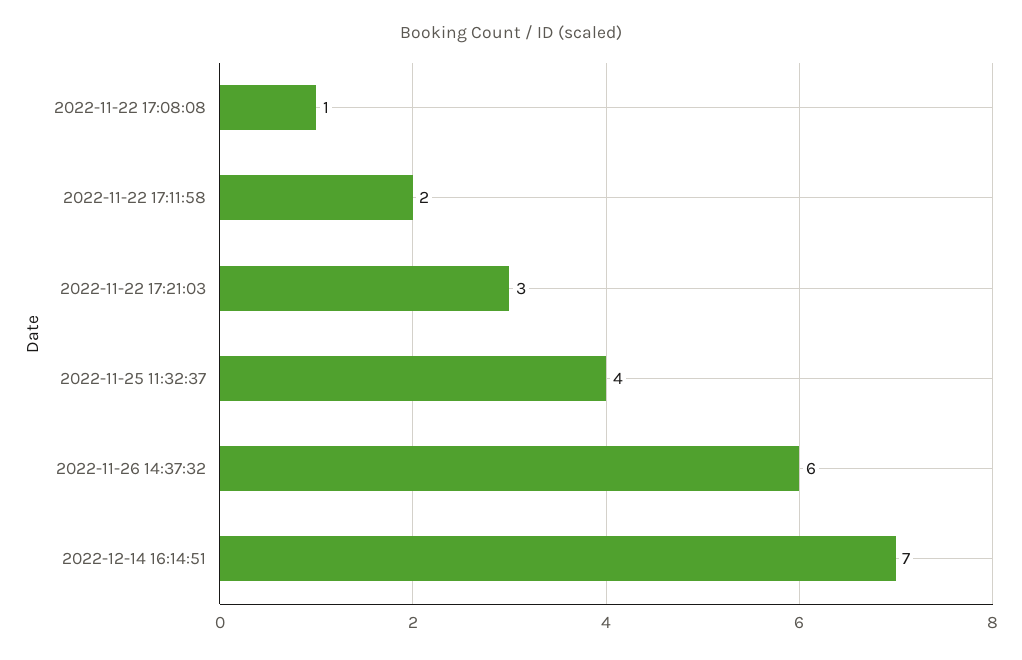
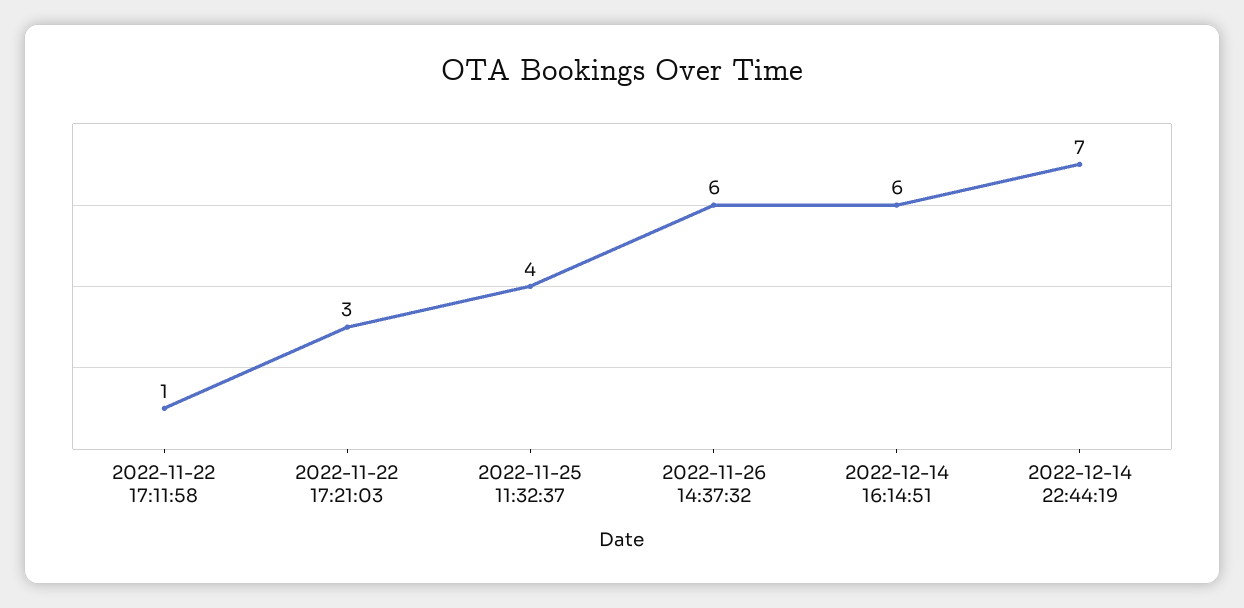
2022-11-22 17:08:08: 1 -> none
2022-11-22 17:11:58: 2 -> 1
2022-12-14 16:14:51: 7 -> 6
2022-12-14 22:44:19: none -> 7

